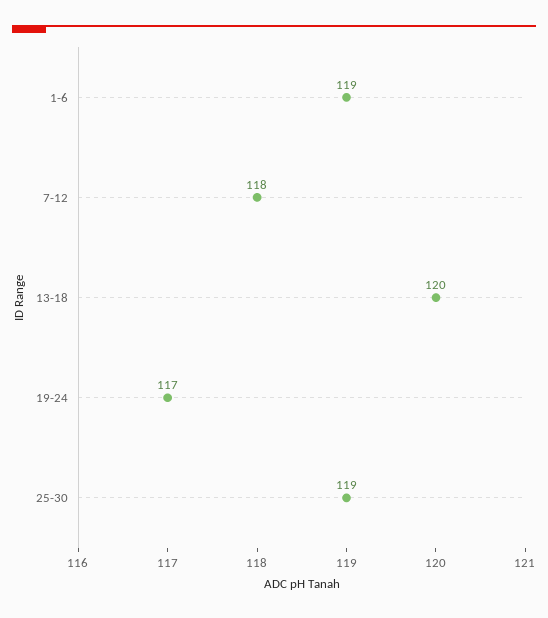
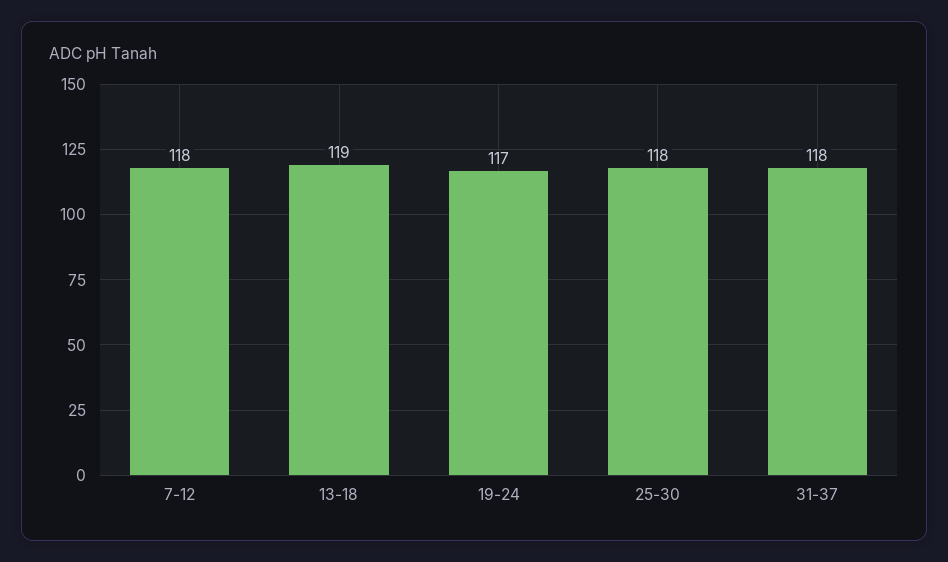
1-6: 119 -> none
13-18: 120 -> 119
25-30: 119 -> 118
31-37: none -> 118

